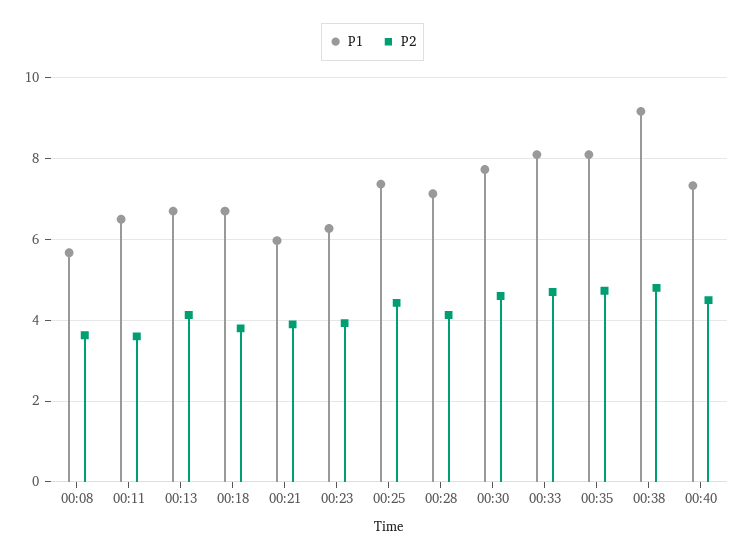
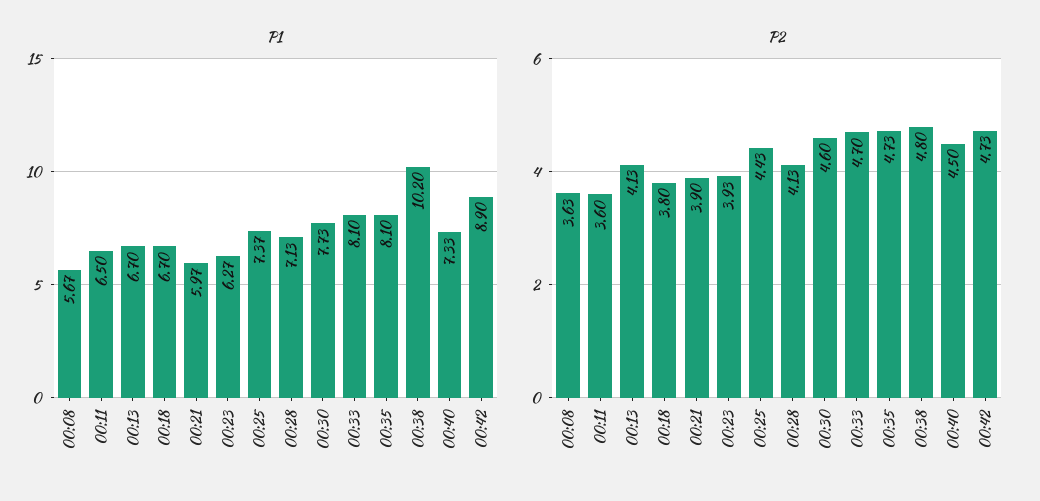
P1, 00:38: 9.2 -> 10.2
P1, 00:42: none -> 8.9
P2, 00:42: none -> 4.73

